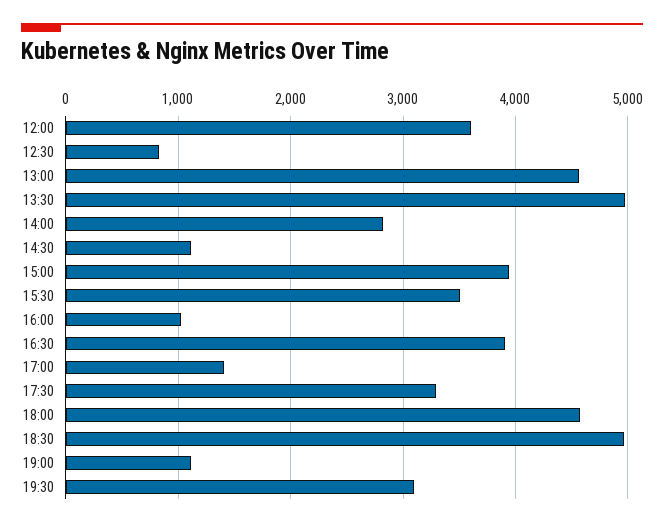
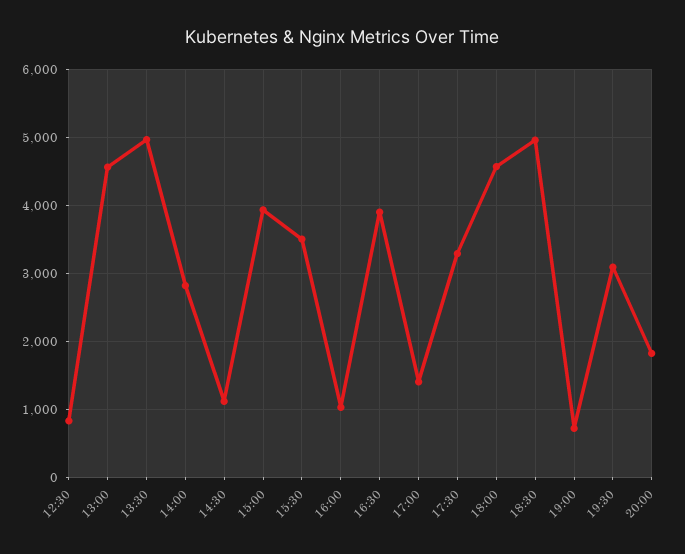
12:00: 3600 -> none
19:00: 1100 -> 700
20:00: none -> 1800

